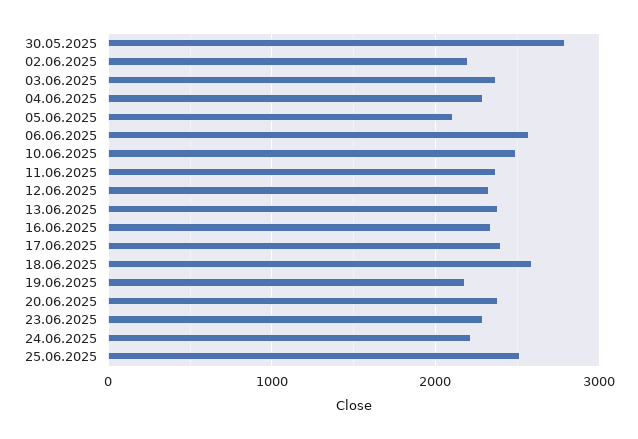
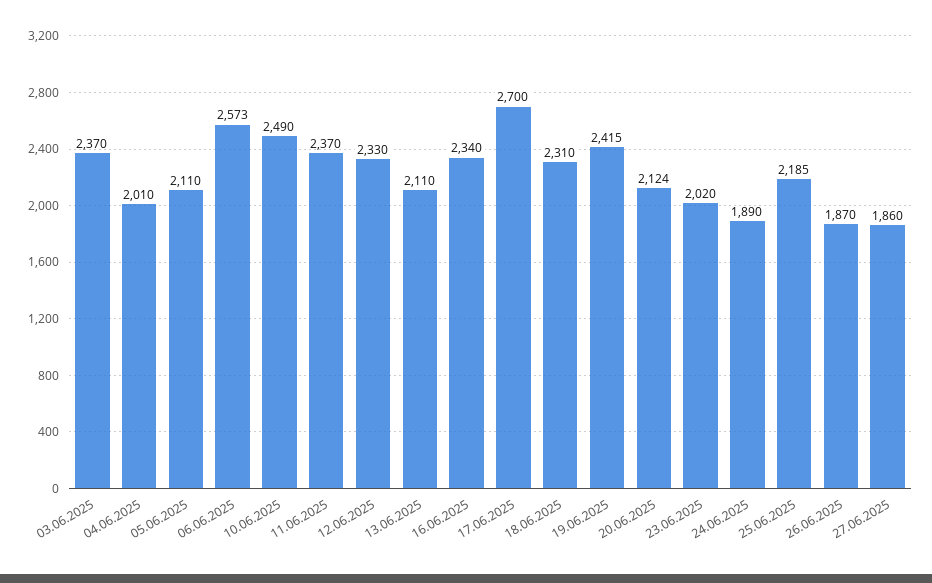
30.05.2025: 2800 -> none
02.06.2025: 2200 -> none
04.06.2025: 2300 -> 2010
13.06.2025: 2400 -> 2110
17.06.2025: 2400 -> 2700
18.06.2025: 2600 -> 2310
19.06.2025: 2200 -> 2415
20.06.2025: 2400 -> 2124
23.06.2025: 2300 -> 2020
24.06.2025: 2200 -> 1890
25.06.2025: 2500 -> 2185
26.06.2025: none -> 1870
27.06.2025: none -> 1860

